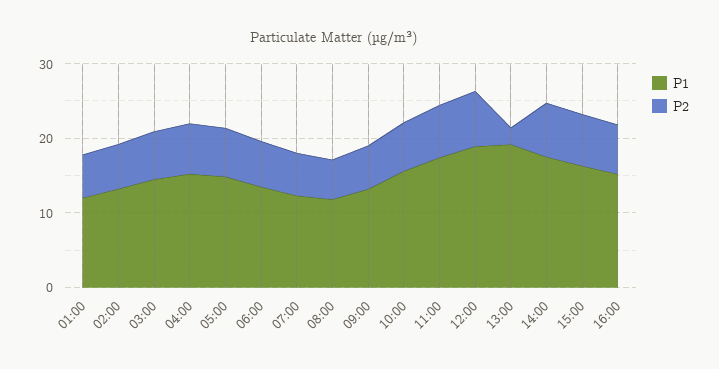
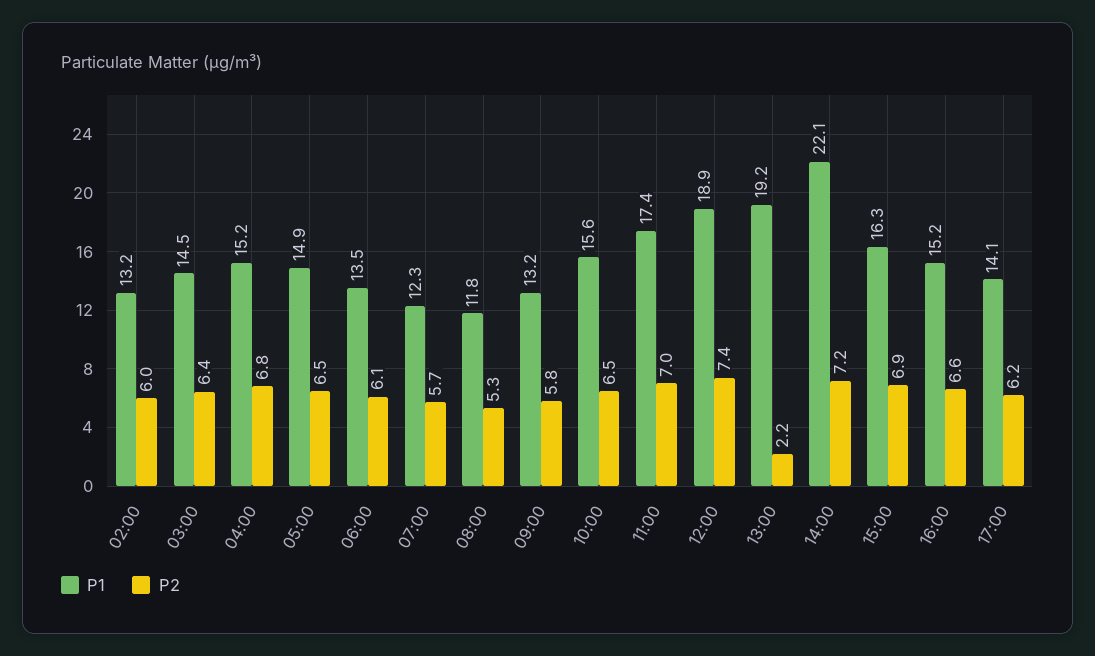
P1, 01:00: 12 -> none
P2, 01:00: 6 -> none
P1, 14:00: 18 -> 22.1
P1, 17:00: none -> 14.1
P2, 17:00: none -> 6.2

